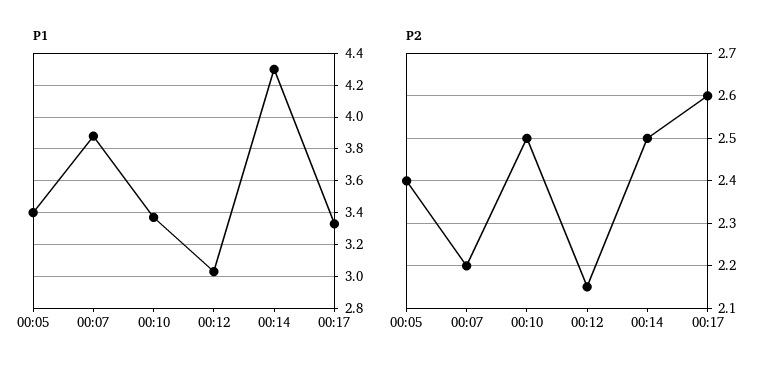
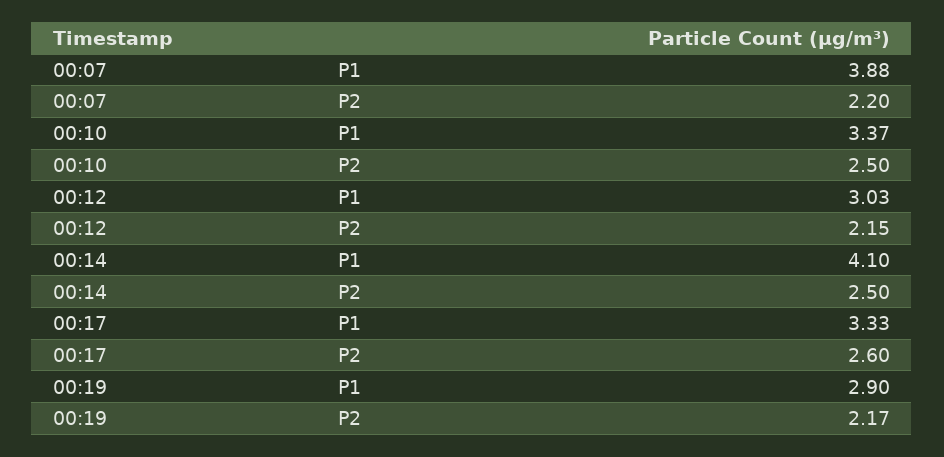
P1, 00:05: 3.4 -> none
P1, 00:14: 4.3 -> 4.1
P2, 00:05: 2.4 -> none
P1, 00:19: none -> 2.9
P2, 00:19: none -> 2.17

